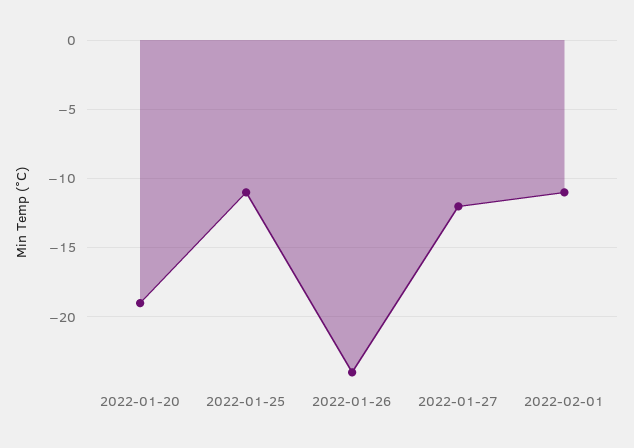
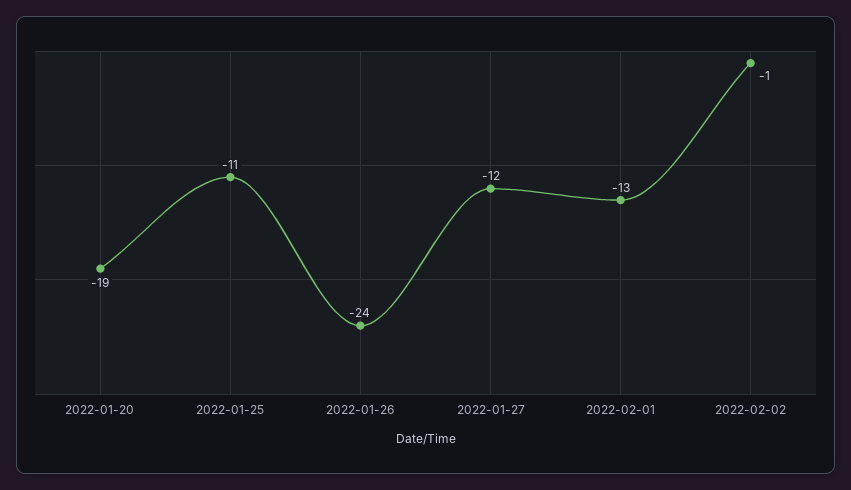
2022-02-01: -11 -> -13
2022-02-02: none -> -1

